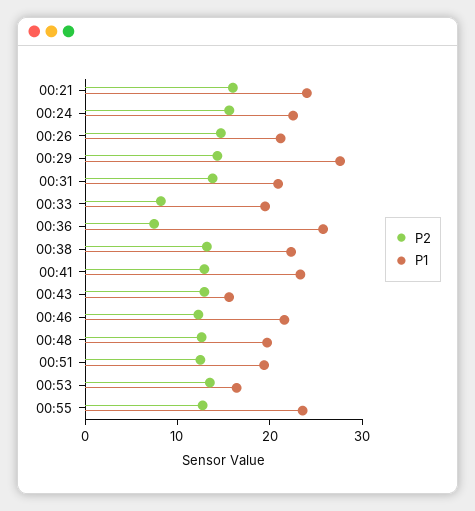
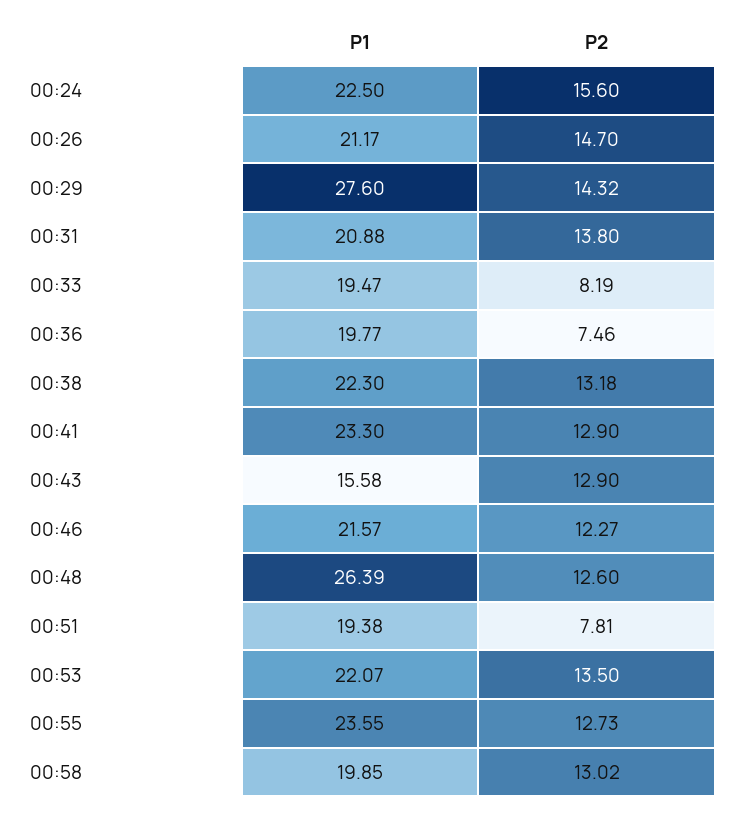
P2, 00:21: 16 -> none
P1, 00:21: 24 -> none
P1, 00:36: 26 -> 19.77
P1, 00:48: 20 -> 26.39
P2, 00:51: 12 -> 7.81
P1, 00:53: 16 -> 22.07
P1, 00:58: none -> 19.85
P2, 00:58: none -> 13.02

